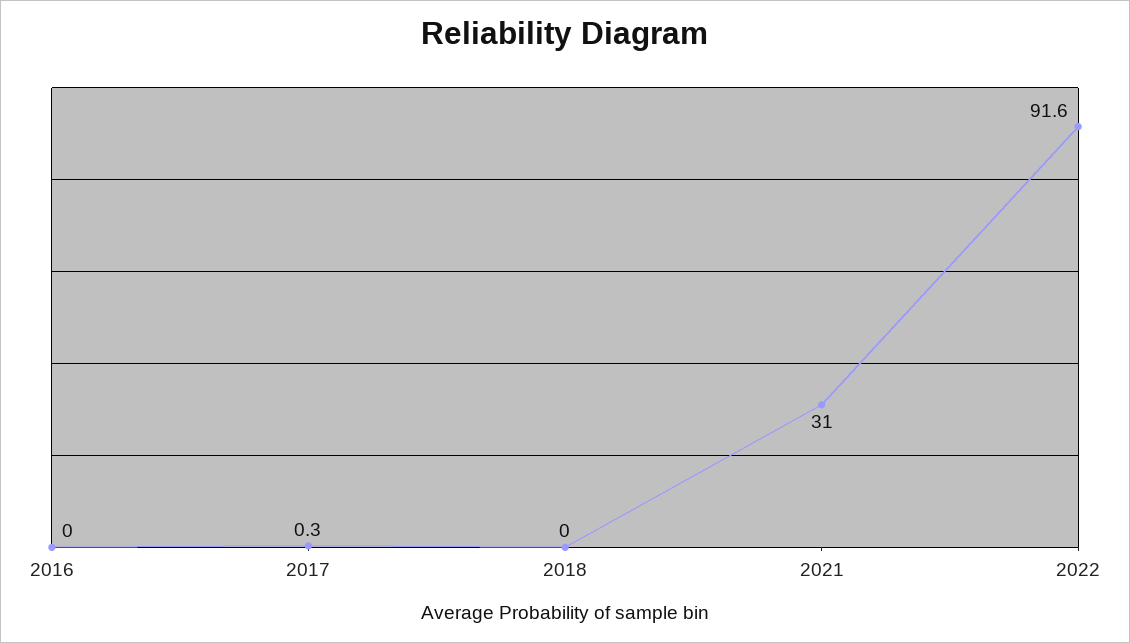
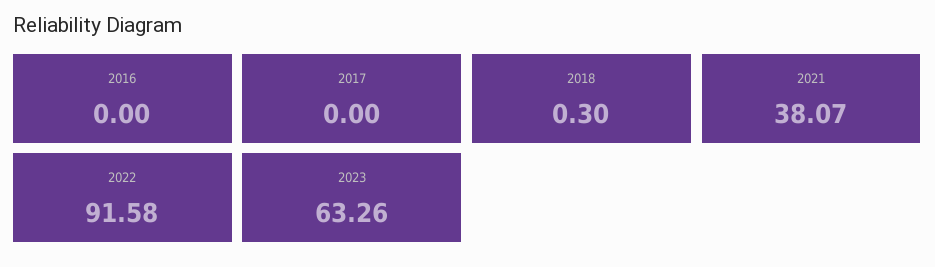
2017: 0.3 -> 0
2018: 0 -> 0.3
2021: 31 -> 38.07
2023: none -> 63.26

